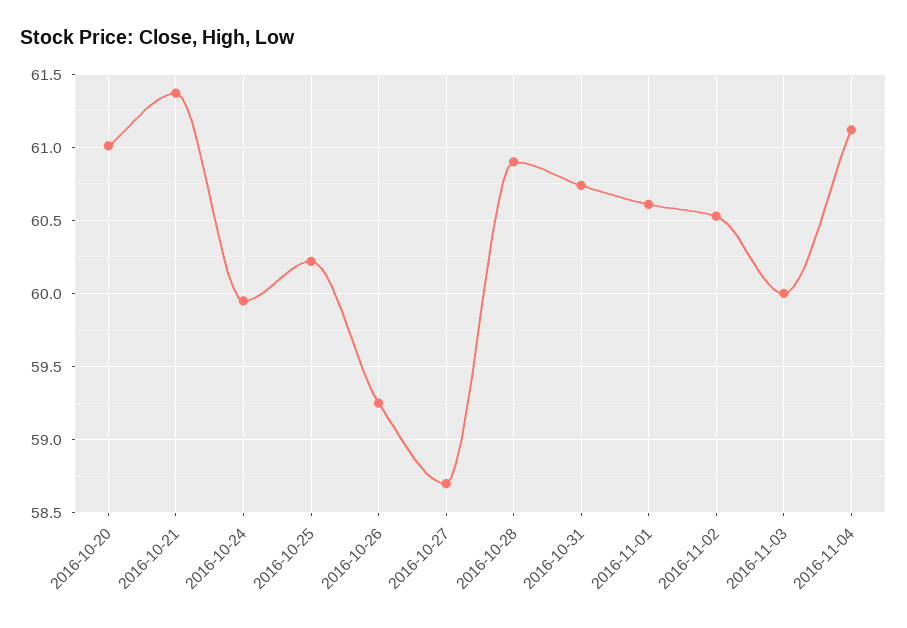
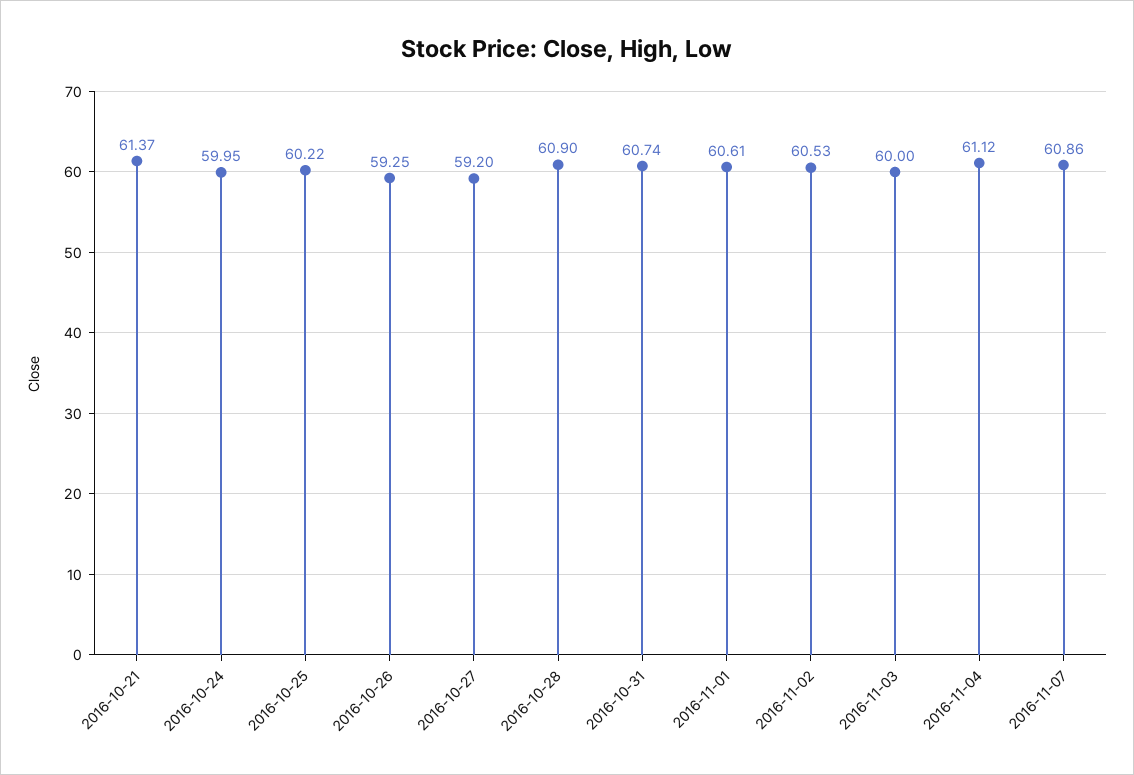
2016-10-20: 61 -> none
2016-10-27: 58.7 -> 59.2
2016-11-07: none -> 60.86

